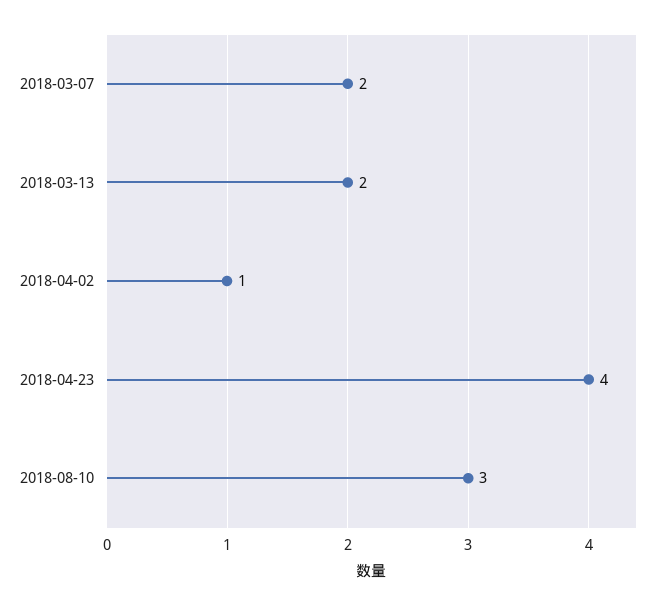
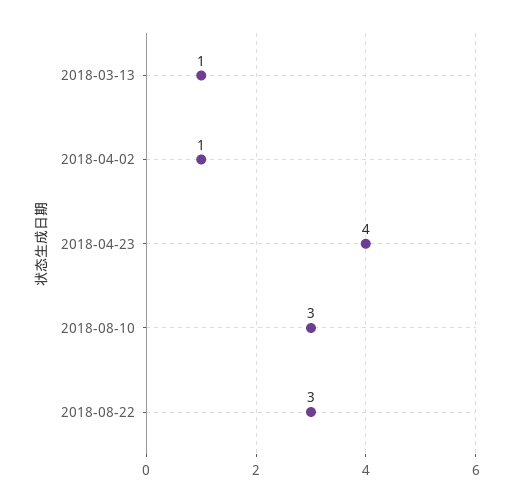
2018-03-07: 2 -> none
2018-03-13: 2 -> 1
2018-08-22: none -> 3

